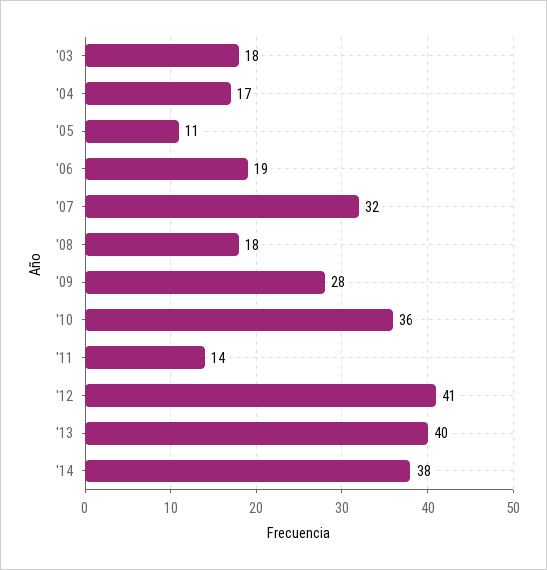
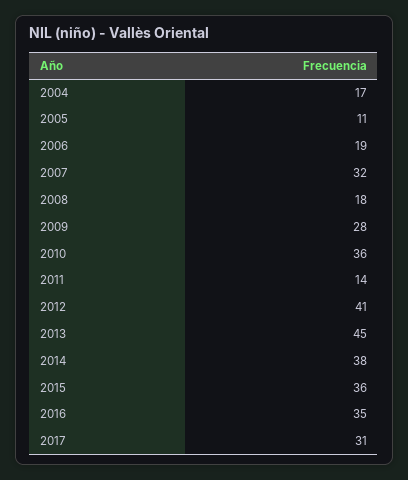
'03: 18 -> none
'13: 40 -> 45
2015: none -> 36
2016: none -> 35
2017: none -> 31

